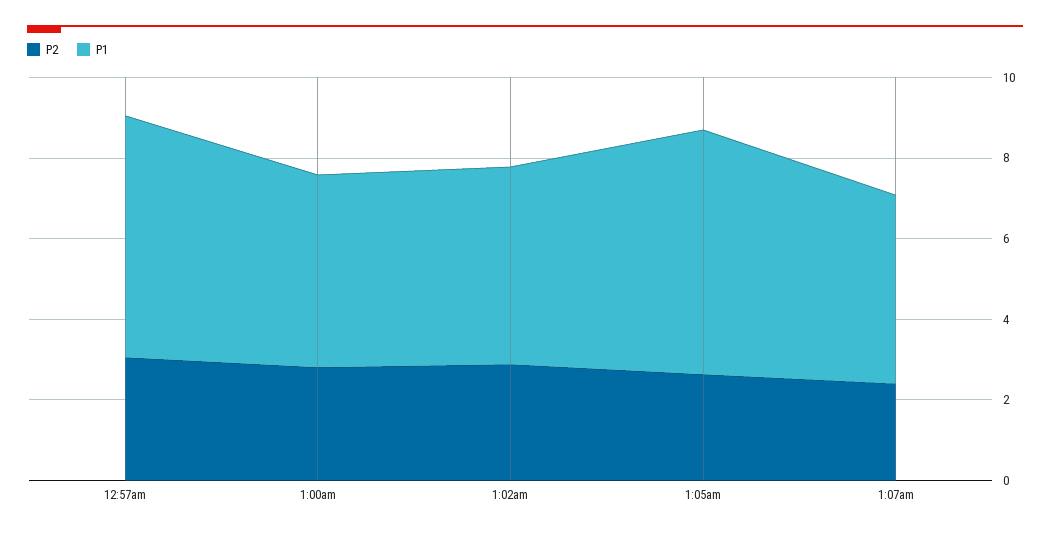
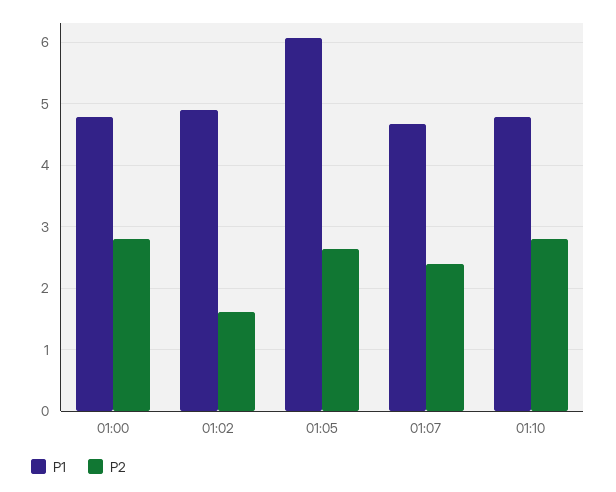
P2, 12:57am: 3 -> none
P1, 12:57am: 6 -> none
P2, 1:02am: 3 -> 1.6
P1, 01:10: none -> 4.8
P2, 01:10: none -> 2.8

